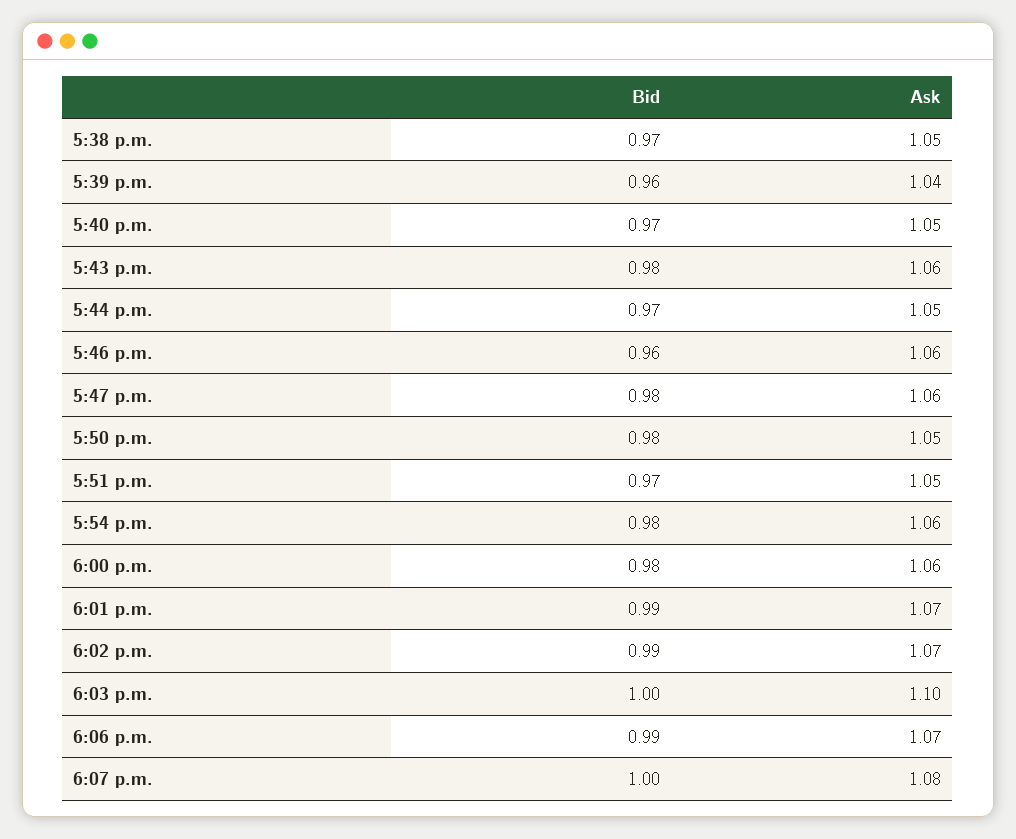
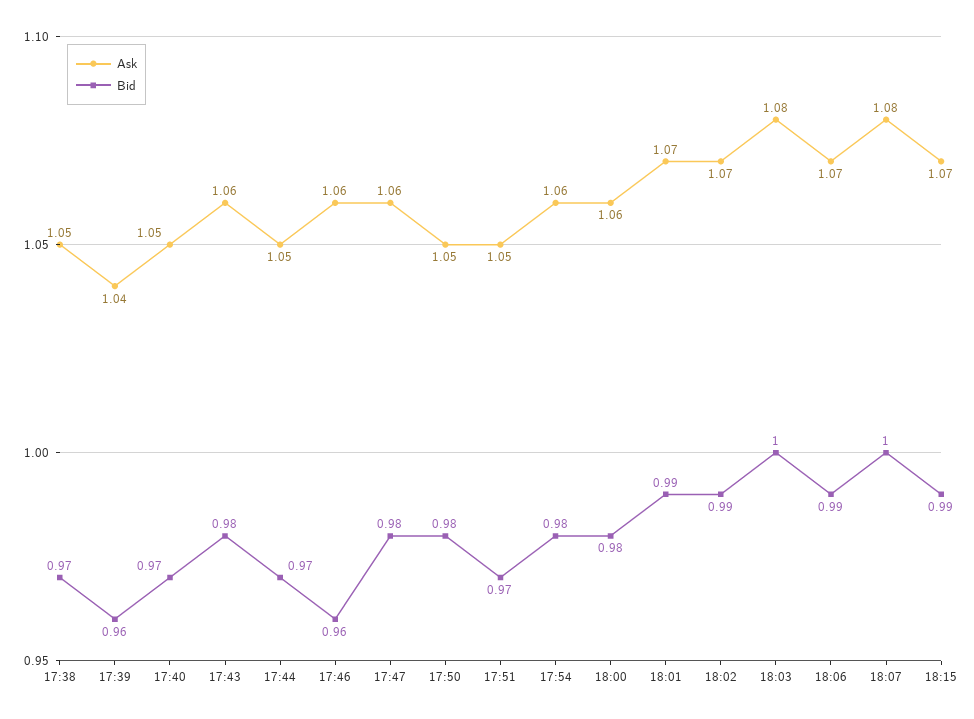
Ask, 6:03 p.m.: 1.1 -> 1.08
Ask, 18:15: none -> 1.07
Bid, 18:15: none -> 0.99

